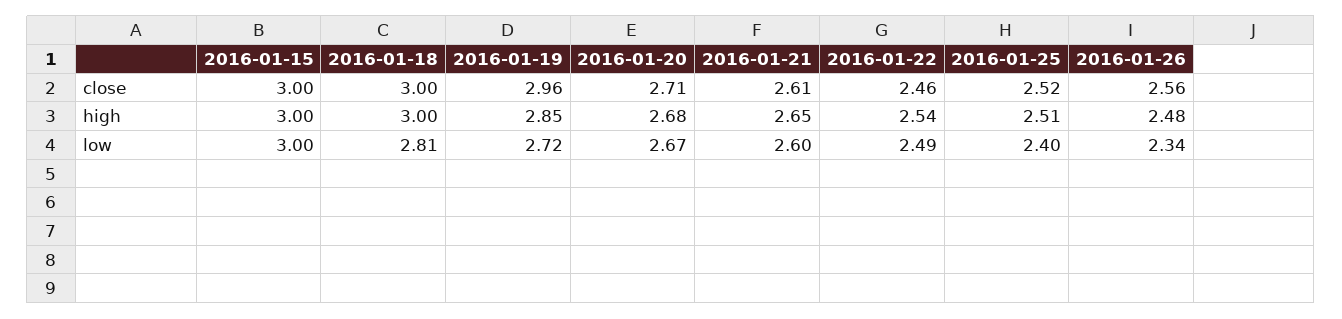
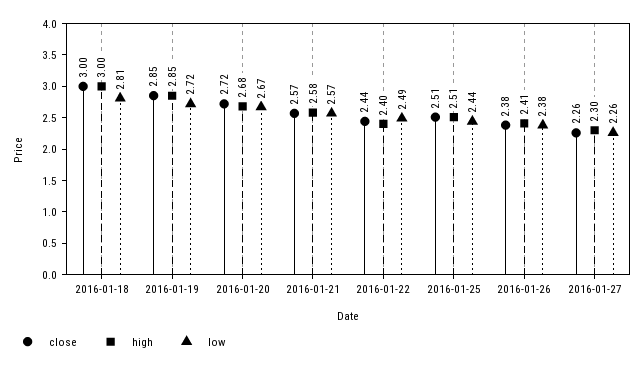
close, 2016-01-15: 3 -> none
close, 2016-01-19: 2.96 -> 2.85
close, 2016-01-20: 2.71 -> 2.72
close, 2016-01-21: 2.61 -> 2.57
close, 2016-01-22: 2.46 -> 2.44
close, 2016-01-25: 2.52 -> 2.51
close, 2016-01-26: 2.56 -> 2.38
high, 2016-01-15: 3 -> none
high, 2016-01-21: 2.65 -> 2.58
high, 2016-01-22: 2.54 -> 2.4
high, 2016-01-26: 2.48 -> 2.41
low, 2016-01-15: 3 -> none
low, 2016-01-21: 2.6 -> 2.57
low, 2016-01-25: 2.4 -> 2.44
low, 2016-01-26: 2.34 -> 2.38
close, 2016-01-27: none -> 2.26
high, 2016-01-27: none -> 2.3
low, 2016-01-27: none -> 2.26

